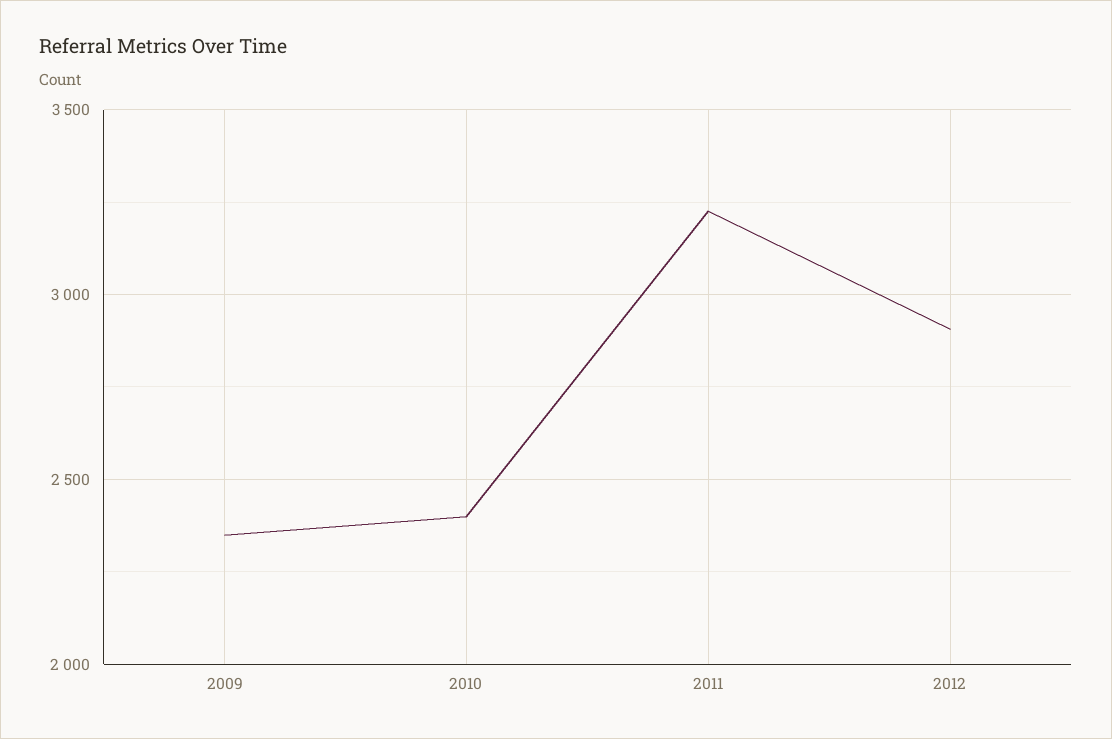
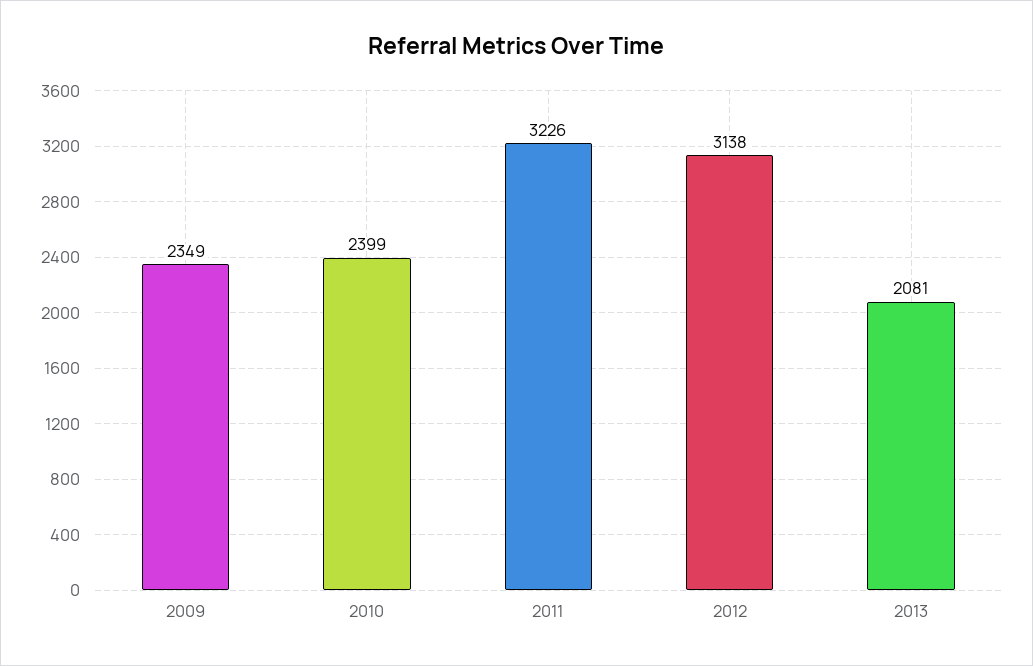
2012: 2900 -> 3138
2013: none -> 2081

